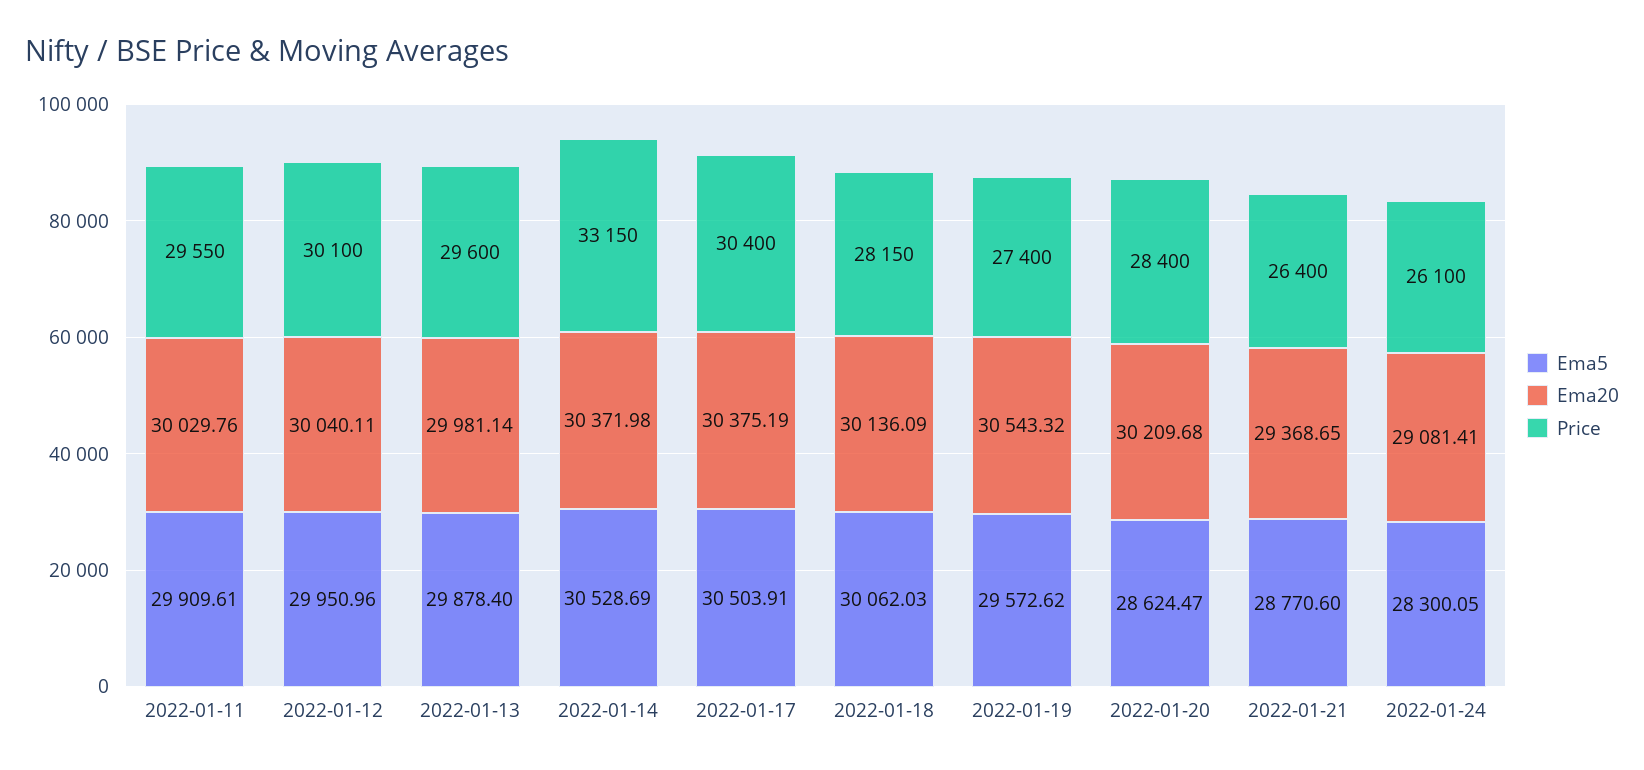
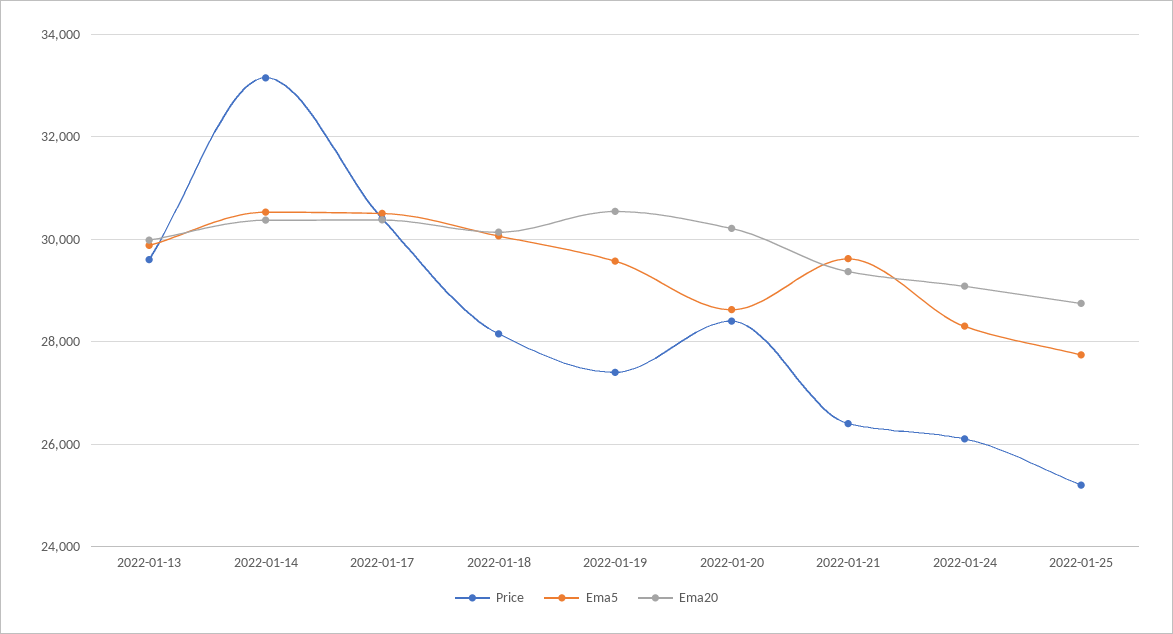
Ema5, 2022-01-11: 29909.61 -> none
Ema20, 2022-01-11: 30029.76 -> none
Price, 2022-01-11: 29550 -> none
Ema5, 2022-01-12: 29950.96 -> none
Ema20, 2022-01-12: 30040.11 -> none
Price, 2022-01-12: 30100 -> none
Ema5, 2022-01-21: 28770.6 -> 29600
Price, 2022-01-25: none -> 25200
Ema5, 2022-01-25: none -> 27800
Ema20, 2022-01-25: none -> 28800

